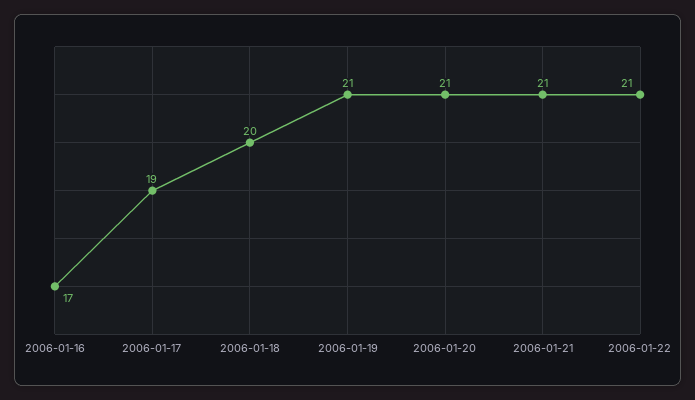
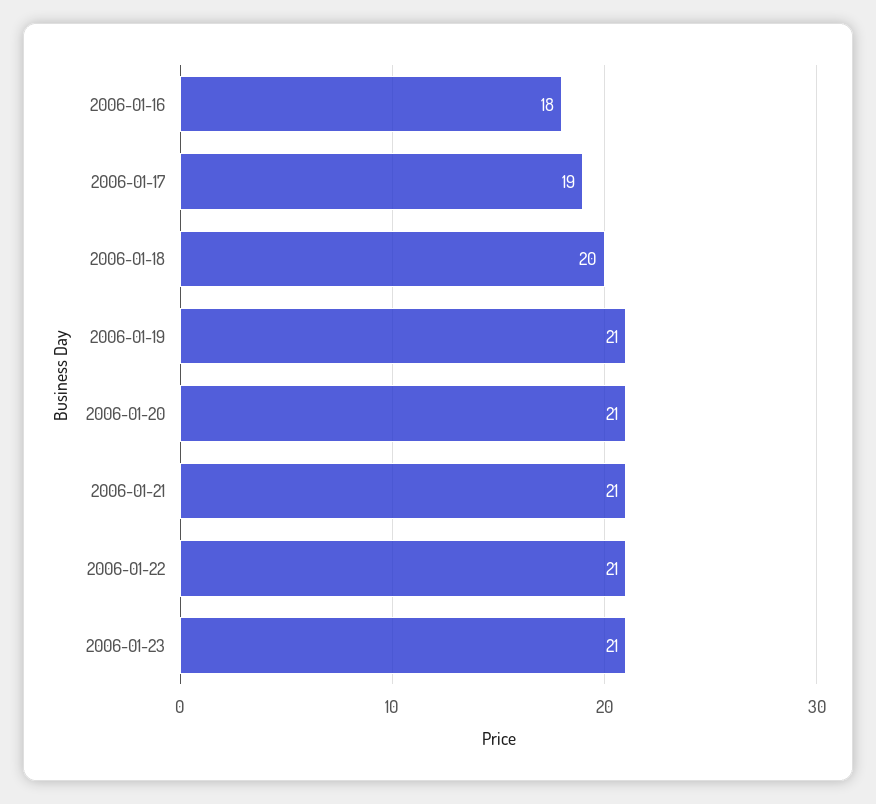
2006-01-16: 17 -> 18
2006-01-23: none -> 21

